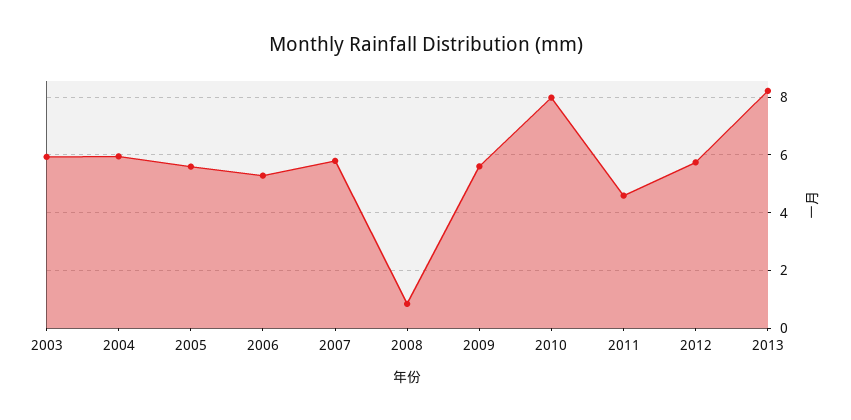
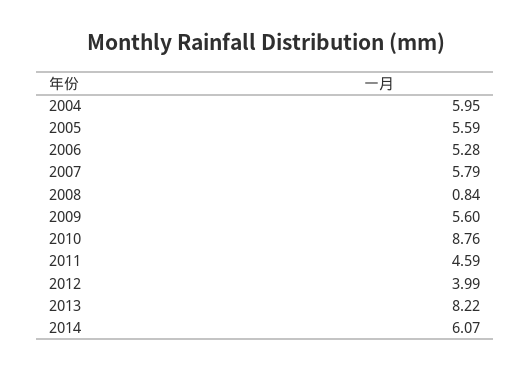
2003: 6 -> none
2010: 8 -> 8.76
2012: 5.75 -> 3.99
2014: none -> 6.07

